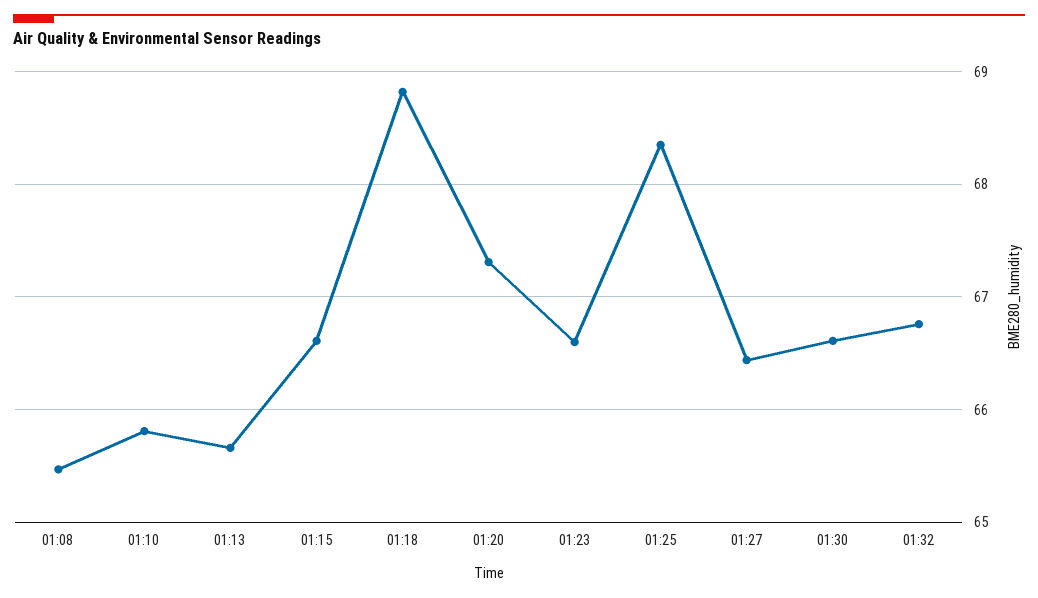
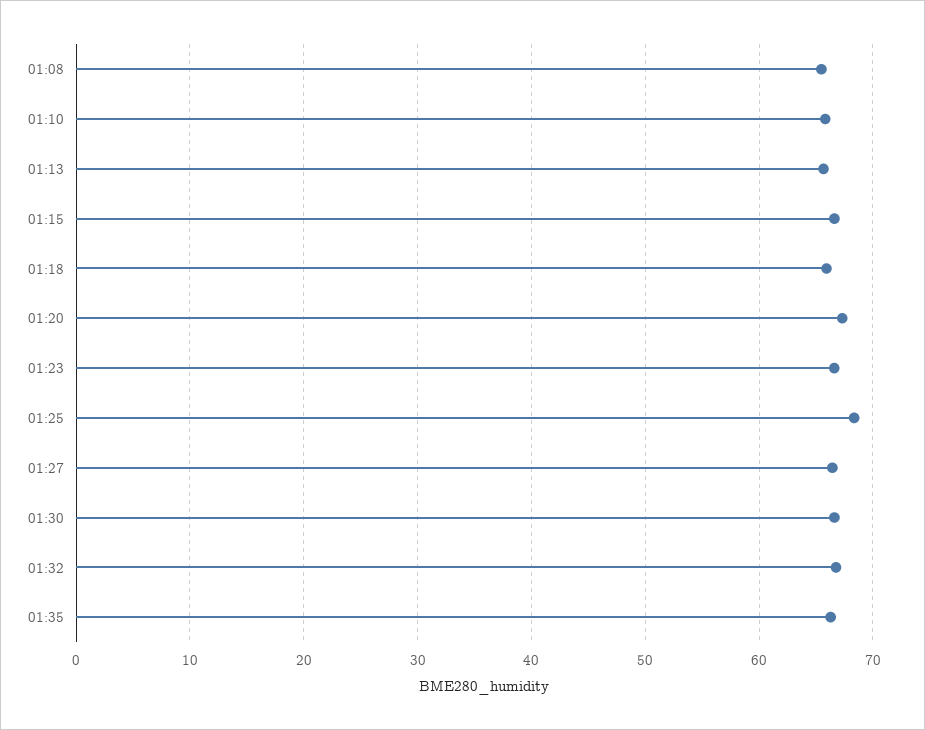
01:18: 68.8 -> 66
01:35: none -> 66

